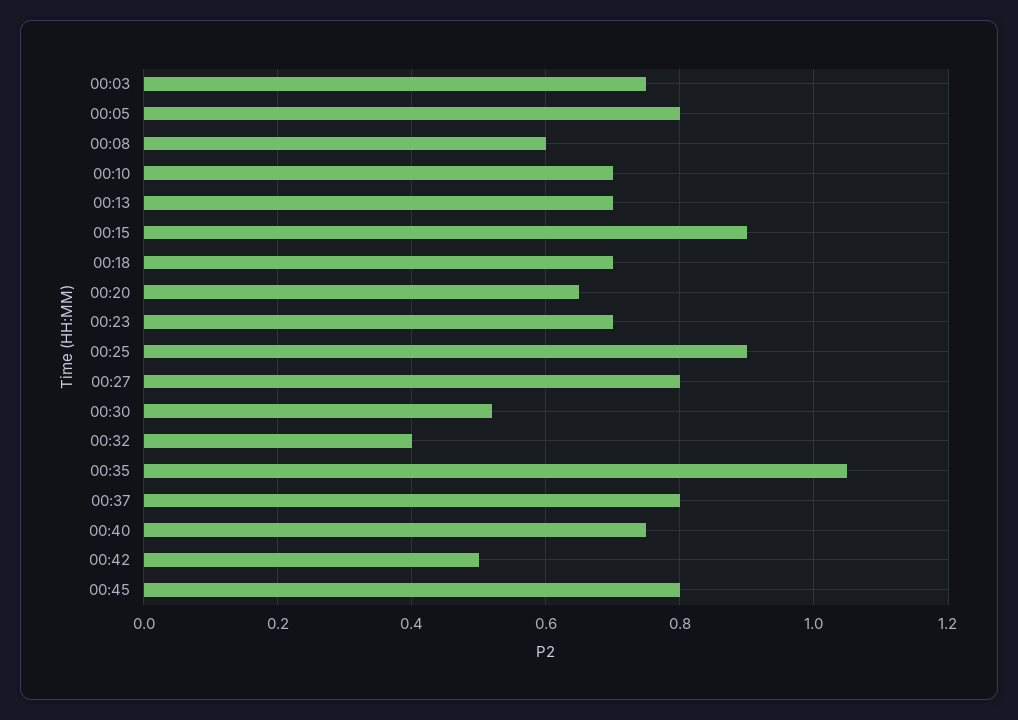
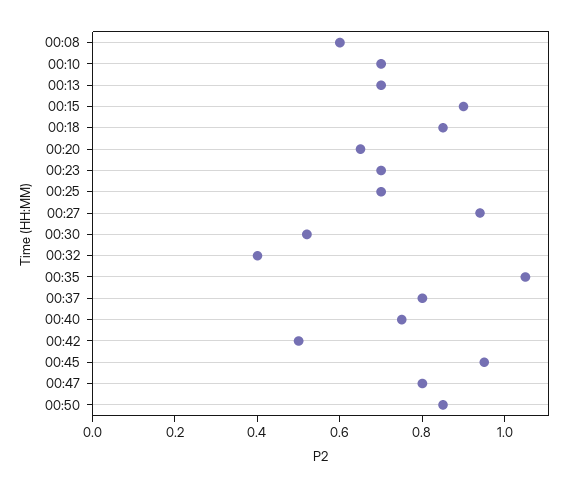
00:03: 0.75 -> none
00:05: 0.8 -> none
00:18: 0.7 -> 0.85
00:25: 0.9 -> 0.7
00:27: 0.8 -> 0.95
00:45: 0.8 -> 0.95
00:47: none -> 0.8
00:50: none -> 0.85

